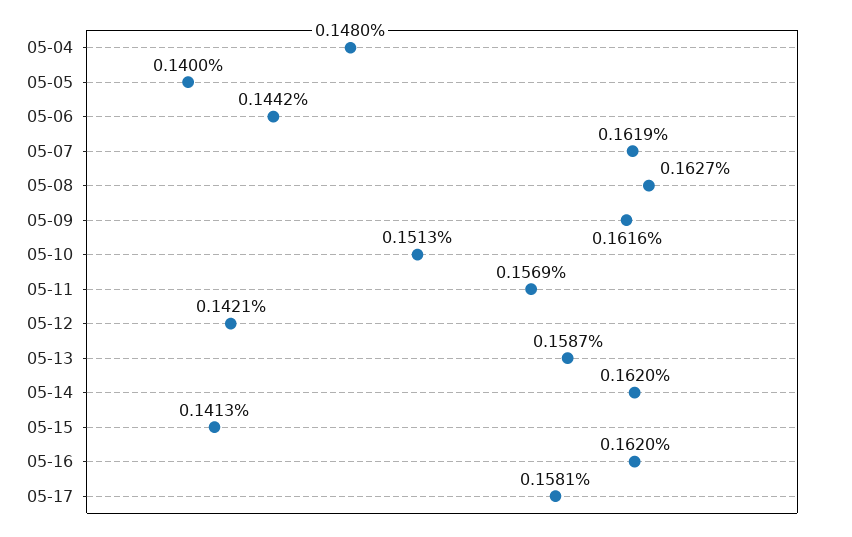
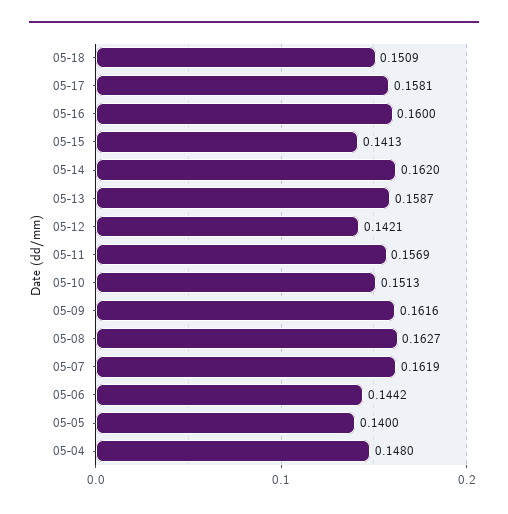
05-16: 0.162 -> 0.16
05-18: none -> 0.1509

